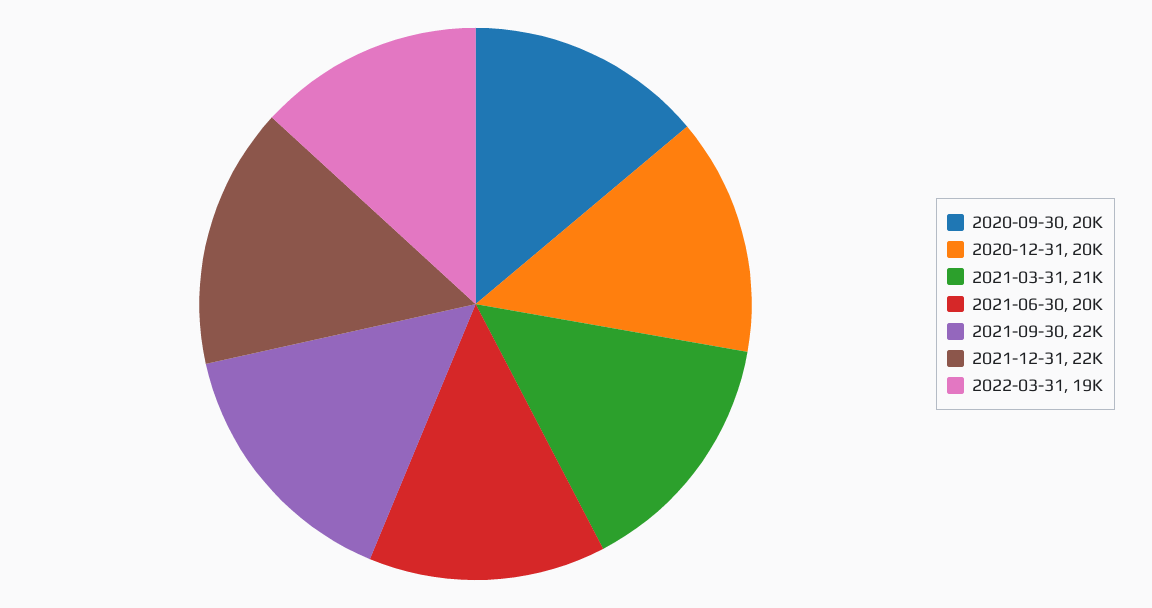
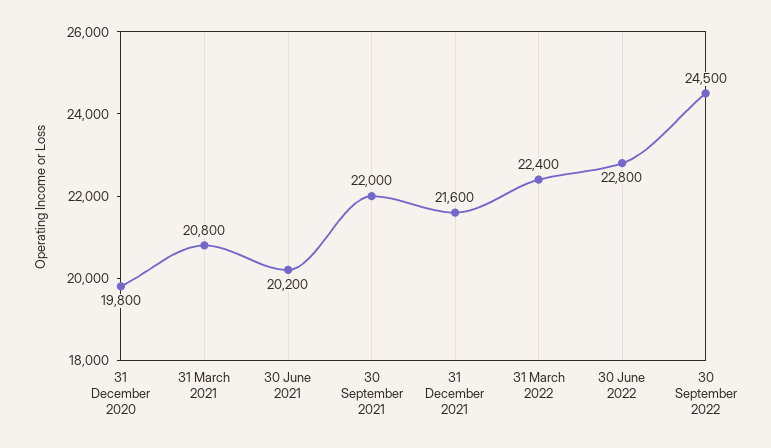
2020-09-30: 20000 -> none
2022-03-31: 19000 -> 22400
30 June 2022: none -> 22800
30 September 2022: none -> 24500

